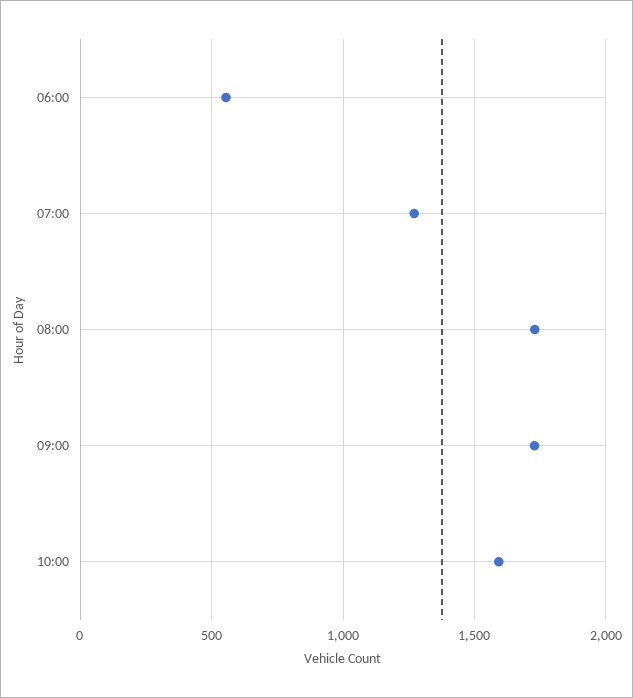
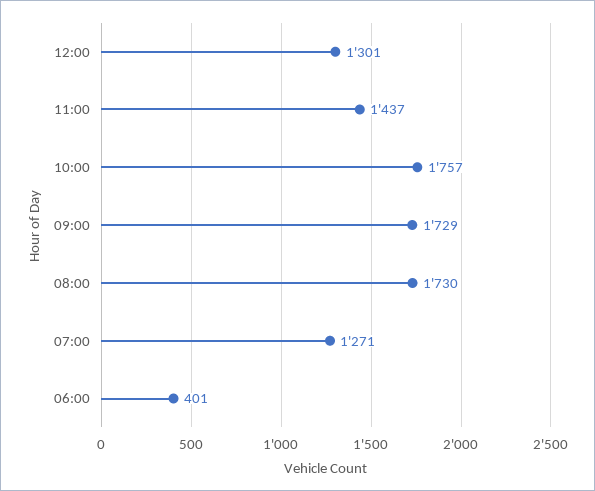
06:00: 550 -> 401
10:00: 1600 -> 1757
12:00: none -> 1301
11:00: none -> 1437

